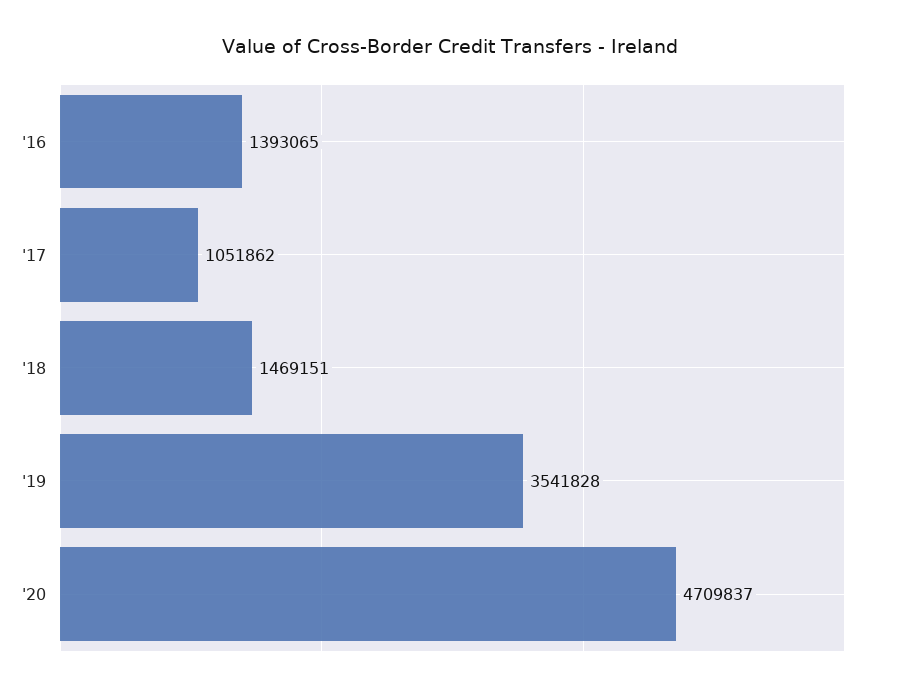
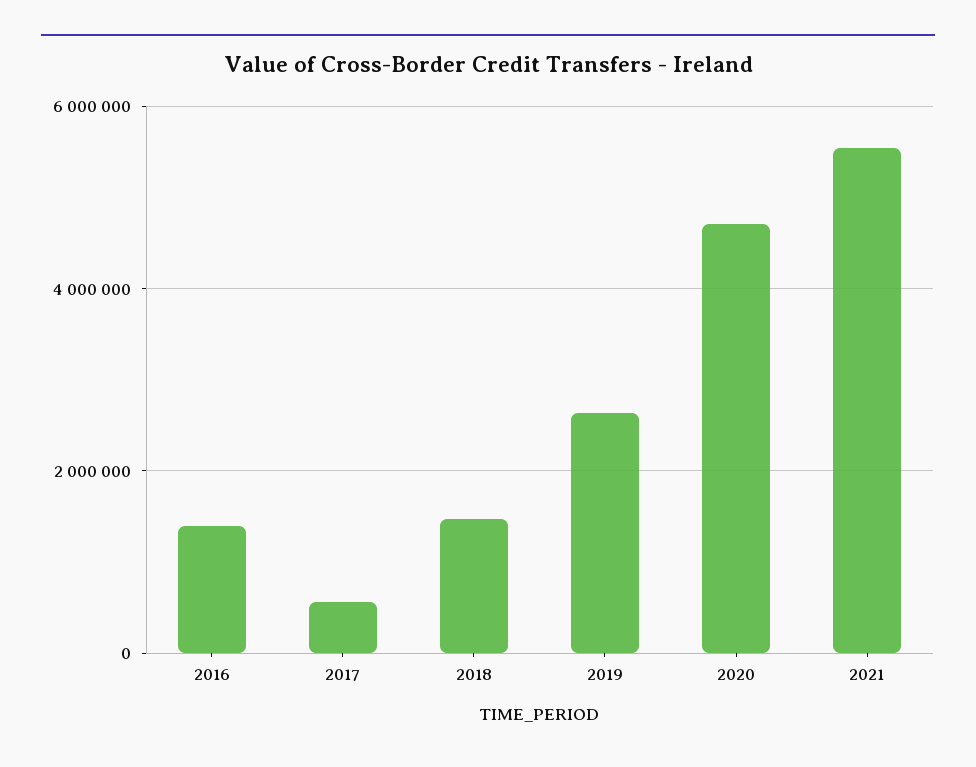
'17: 1051862 -> 600000
'19: 3541828 -> 2600000
2021: none -> 5600000

